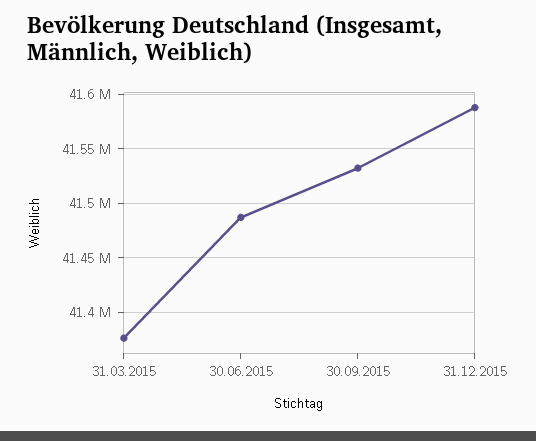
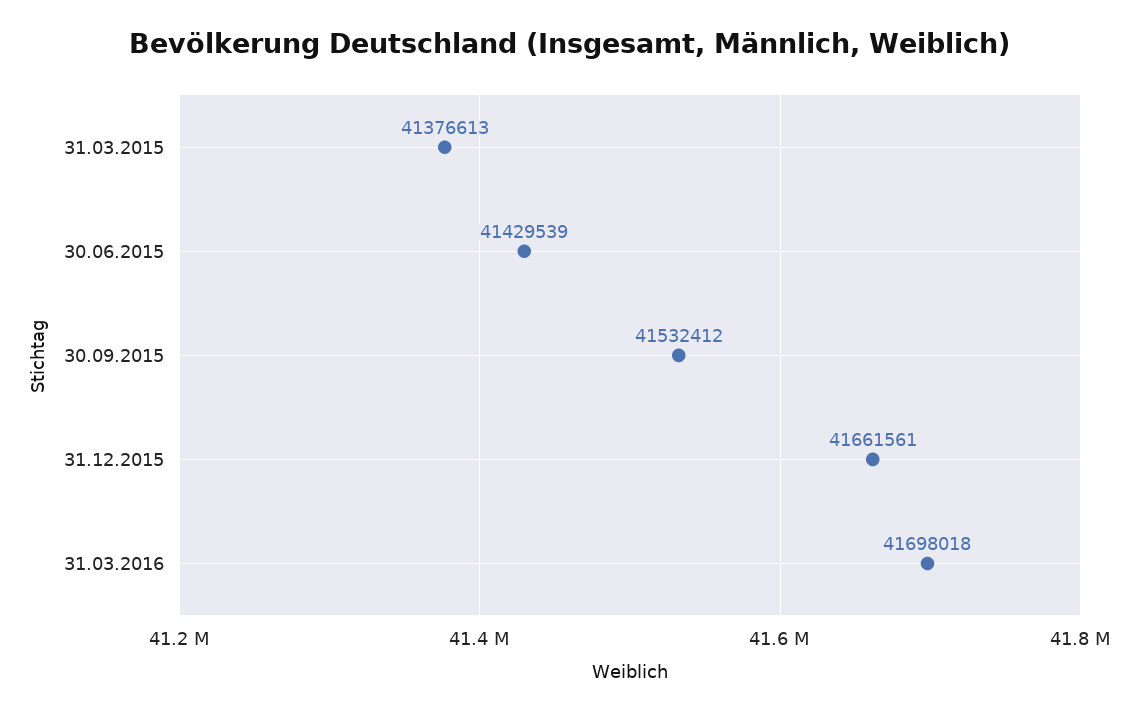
30.06.2015: 41490000 -> 41429539
31.12.2015: 41590000 -> 41661561
31.03.2016: none -> 41698018

